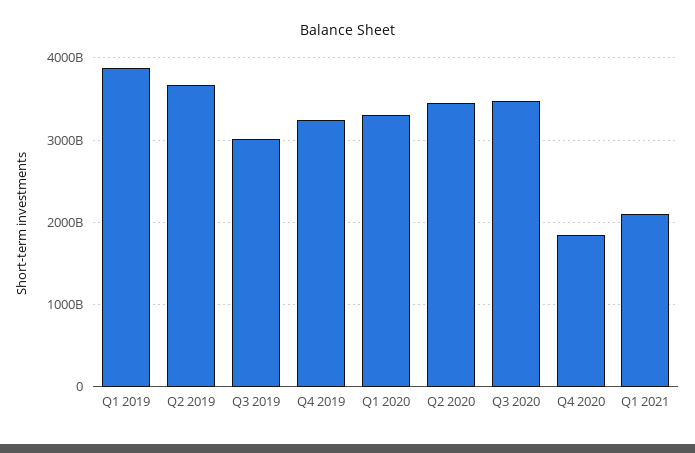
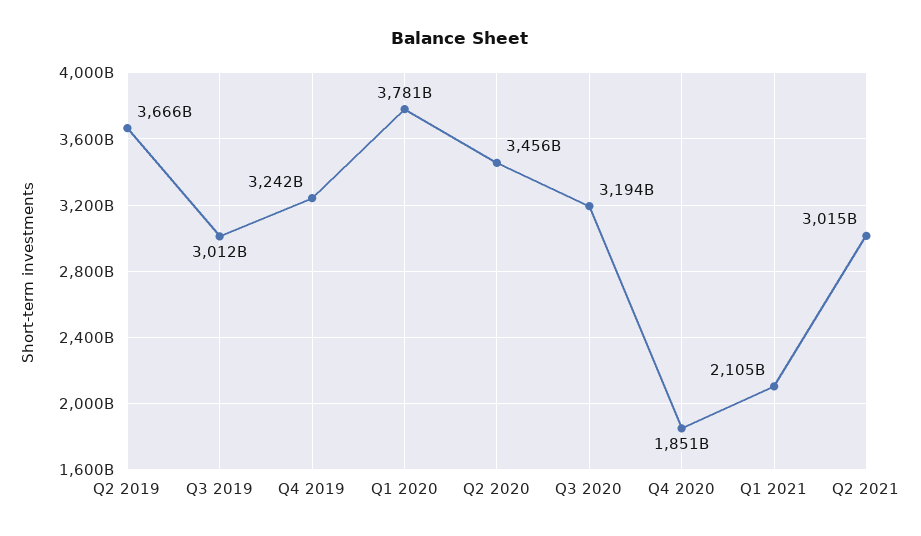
Q1 2019: 3900000000000 -> none
Q1 2020: 3300000000000 -> 3781000000000
Q3 2020: 3500000000000 -> 3194000000000
Q2 2021: none -> 3015000000000

